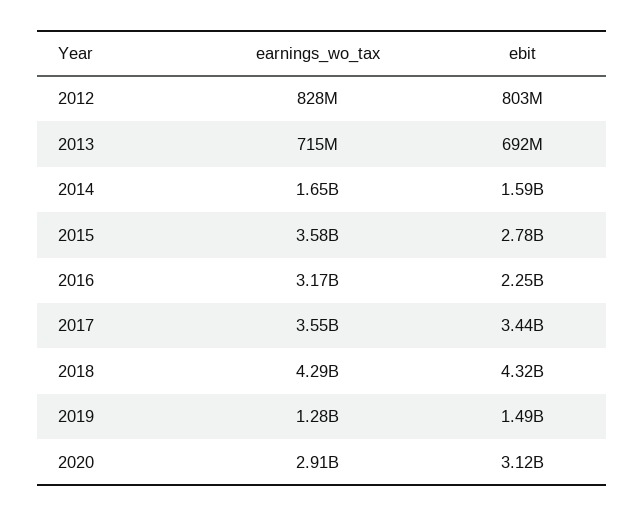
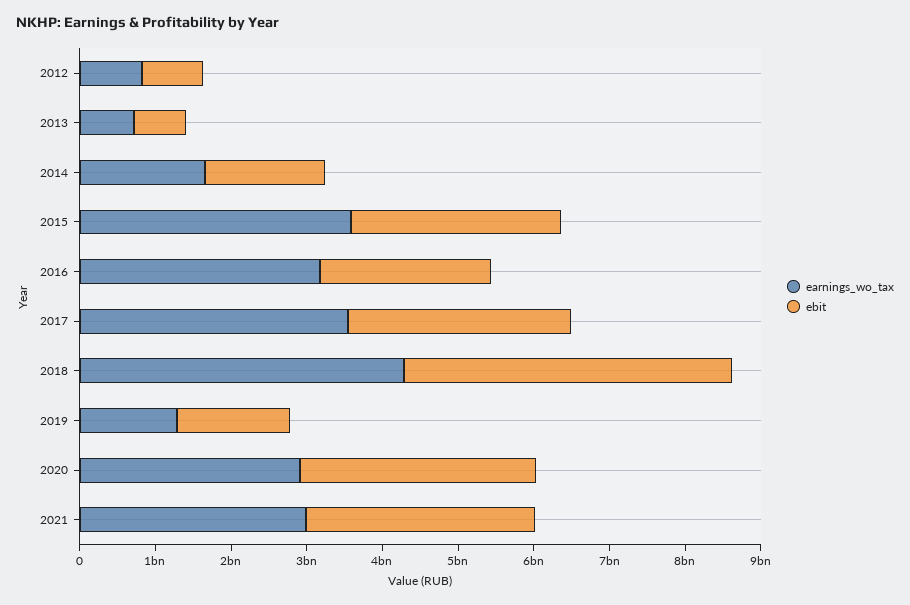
ebit, 2017: 3440000000 -> 3000000000
earnings_wo_tax, 2021: none -> 3000000000
ebit, 2021: none -> 3000000000

